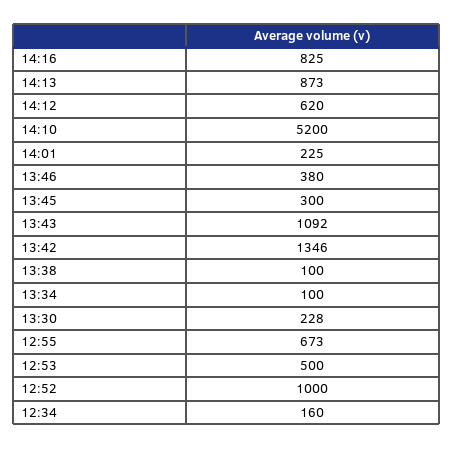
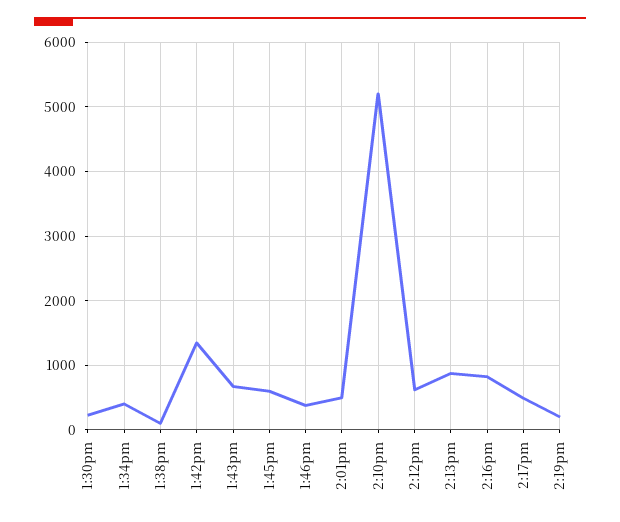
14:01: 225 -> 500
13:45: 300 -> 600
13:43: 1092 -> 700
13:34: 100 -> 400
12:55: 673 -> none
12:53: 500 -> none
12:52: 1000 -> none
12:34: 160 -> none
2:17pm: none -> 500
2:19pm: none -> 200

